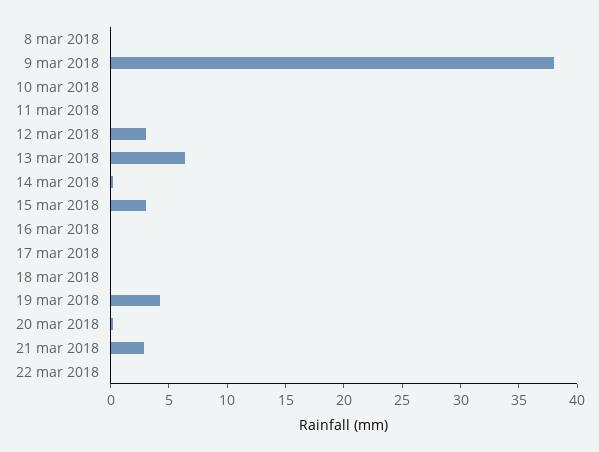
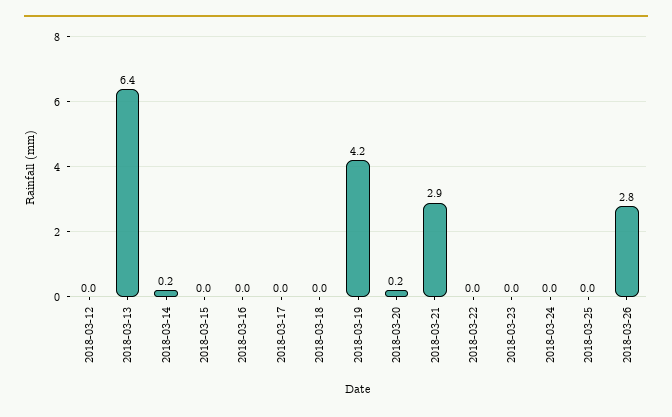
8 mar 2018: 0 -> none
9 mar 2018: 38 -> none
10 mar 2018: 0 -> none
11 mar 2018: 0 -> none
12 mar 2018: 3 -> 0
15 mar 2018: 3 -> 0
2018-03-23: none -> 0
2018-03-24: none -> 0
2018-03-25: none -> 0
2018-03-26: none -> 2.8

